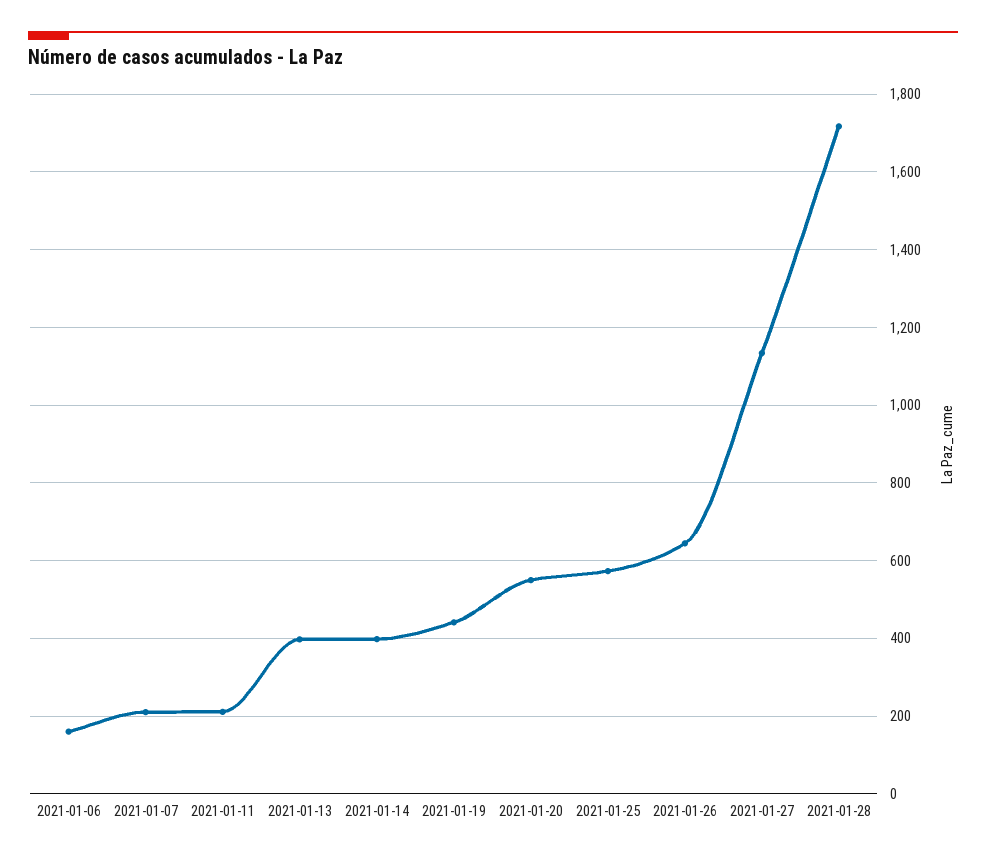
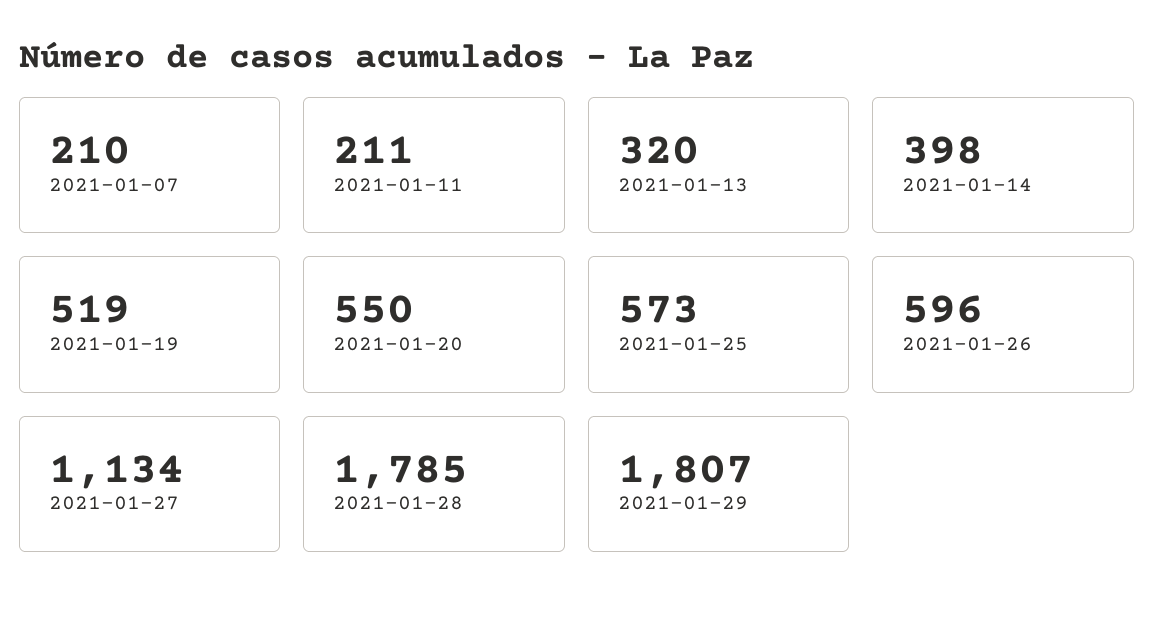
2021-01-06: 160 -> none
2021-01-13: 400 -> 320
2021-01-19: 440 -> 519
2021-01-26: 640 -> 596
2021-01-28: 1720 -> 1785
2021-01-29: none -> 1807

